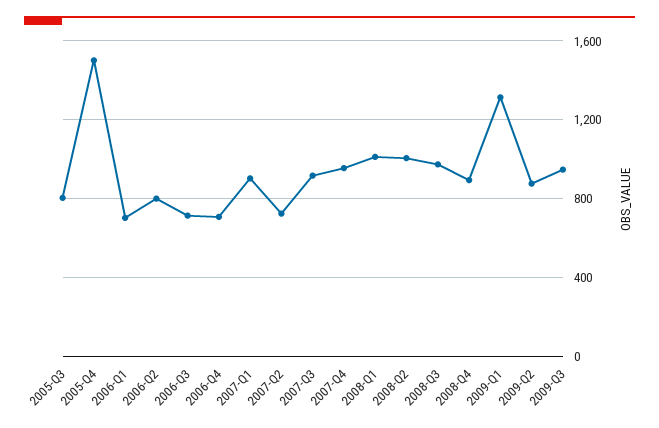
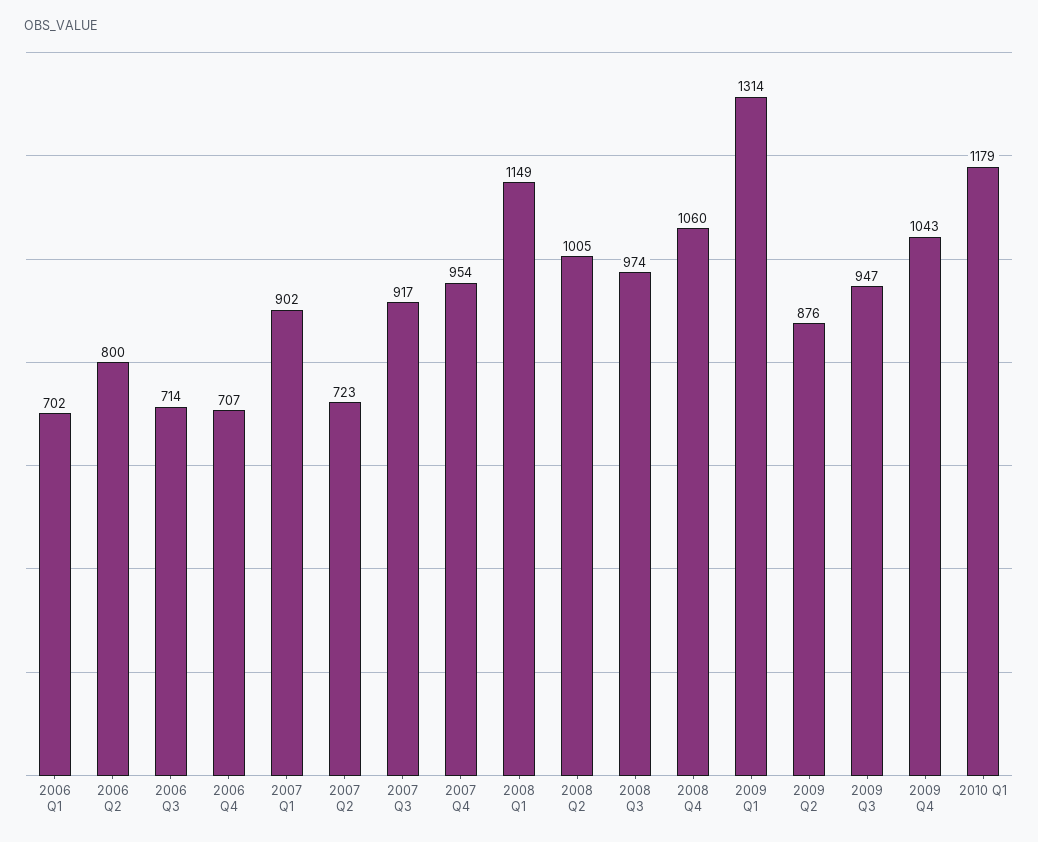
2005-Q3: 800 -> none
2005-Q4: 1500 -> none
2008-Q1: 1000 -> 1149
2008-Q4: 900 -> 1060
2009 Q4: none -> 1043
2010 Q1: none -> 1179

